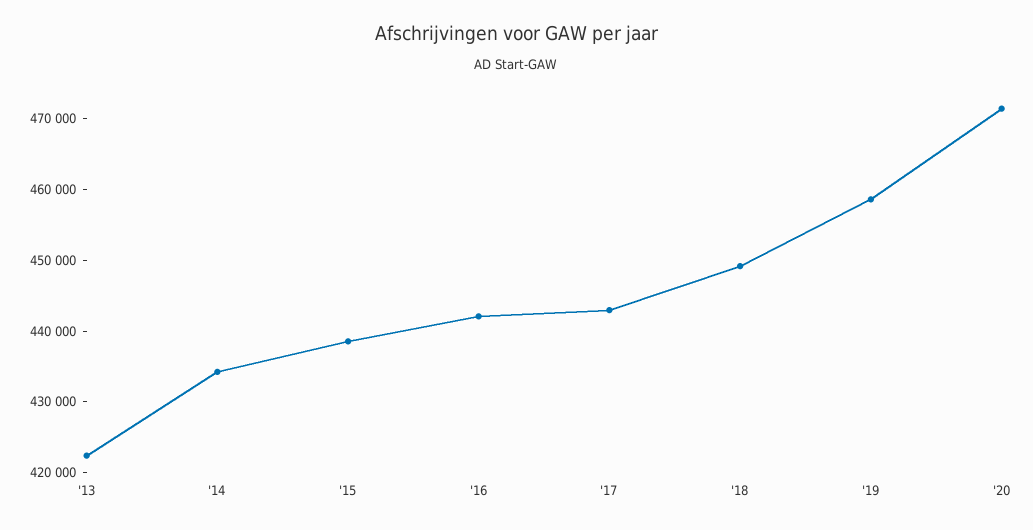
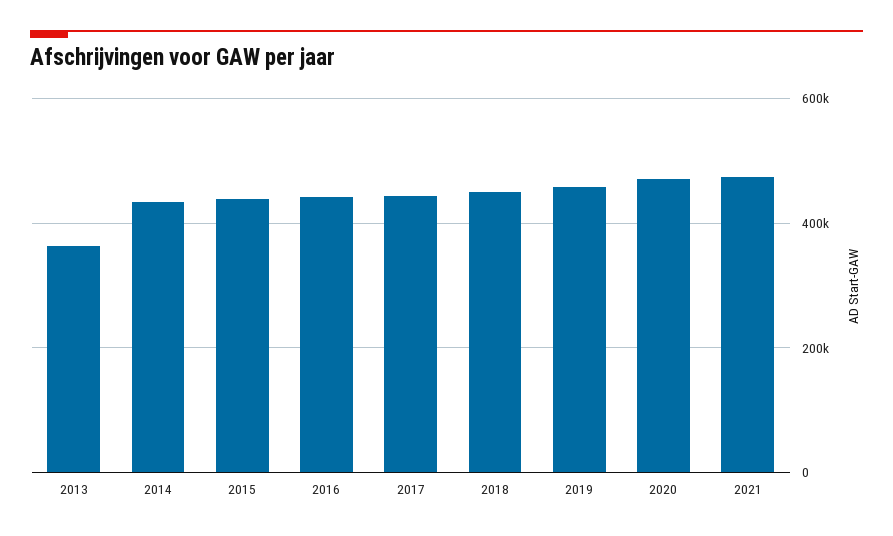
'13: 422000 -> 360000
2021: none -> 480000

